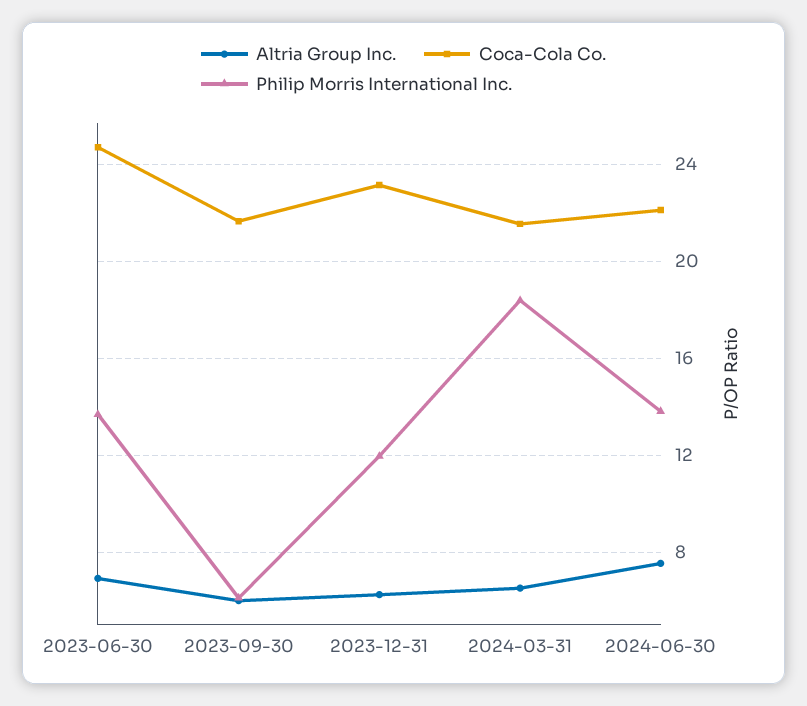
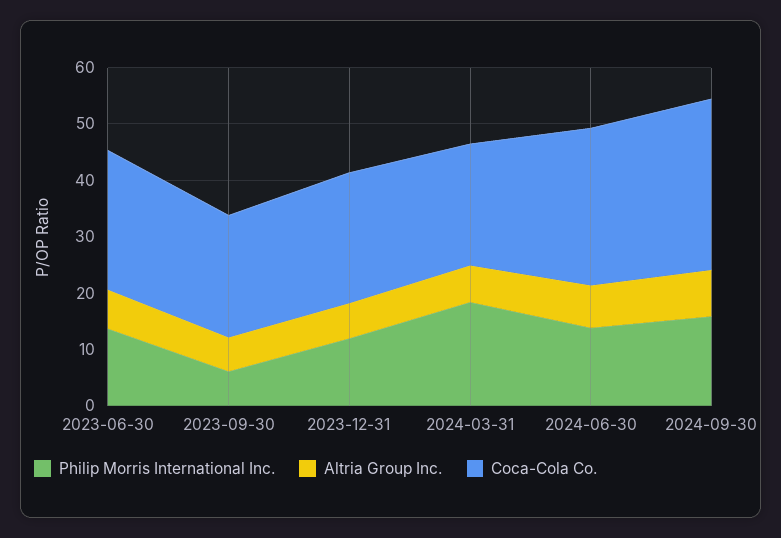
Coca-Cola Co., 2024-06-30: 22 -> 28
Philip Morris International Inc., 2024-09-30: none -> 16
Altria Group Inc., 2024-09-30: none -> 8
Coca-Cola Co., 2024-09-30: none -> 30

